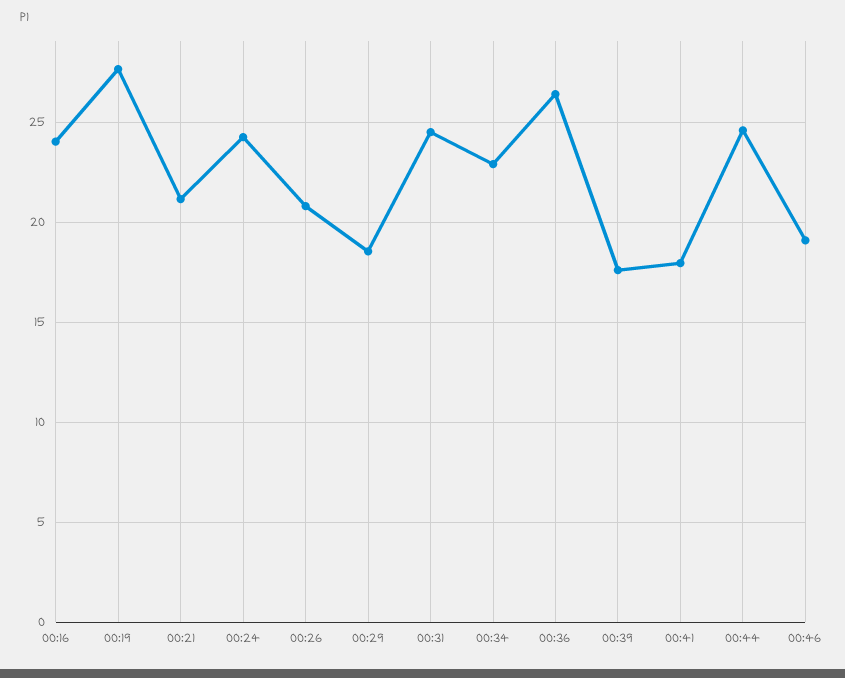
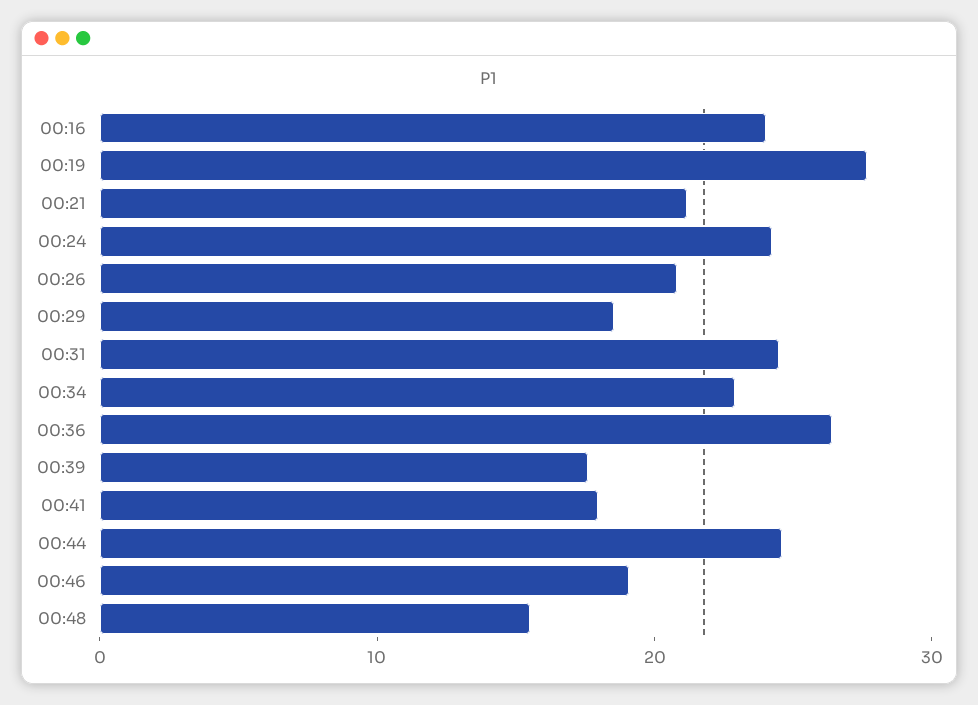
00:48: none -> 16

